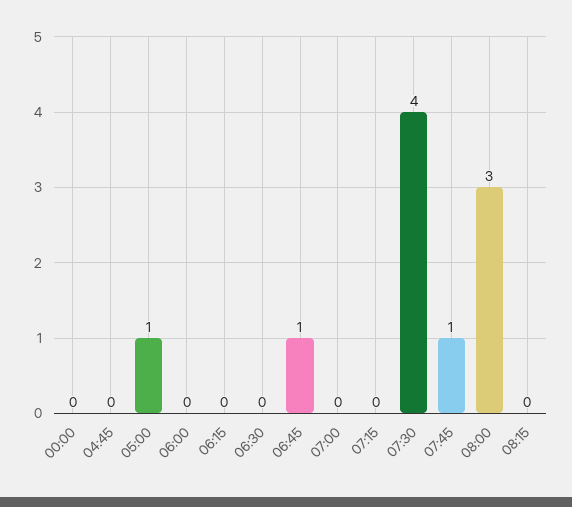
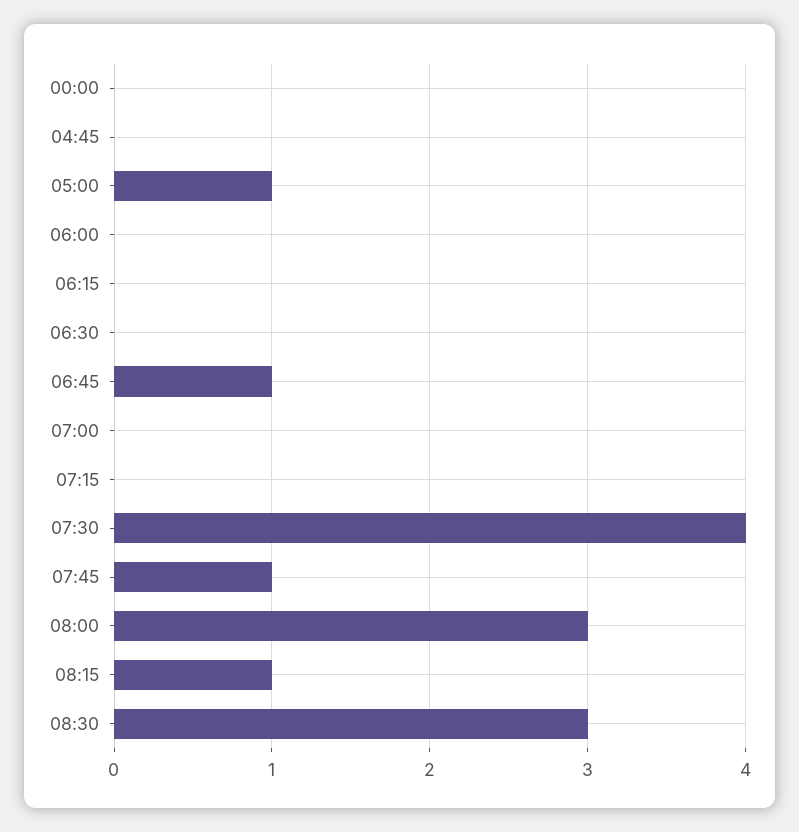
08:15: 0 -> 1
08:30: none -> 3

